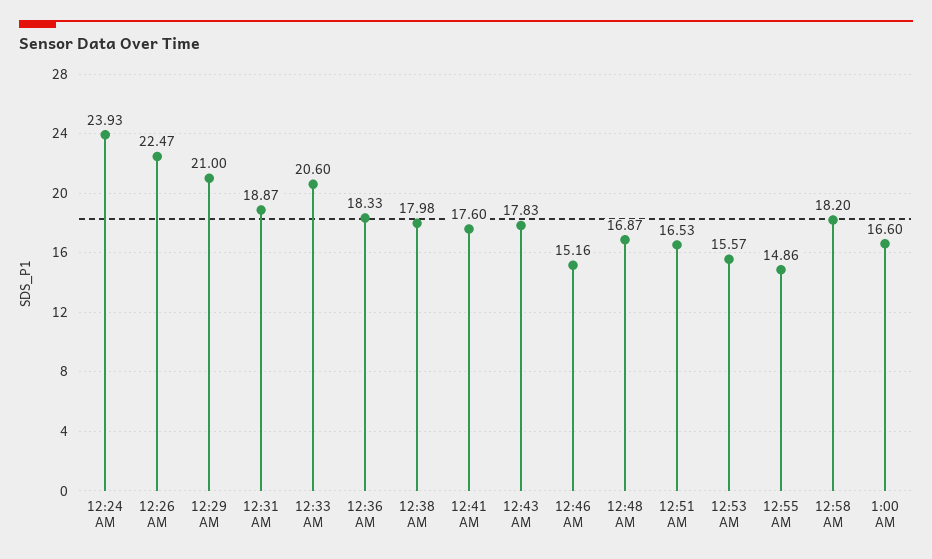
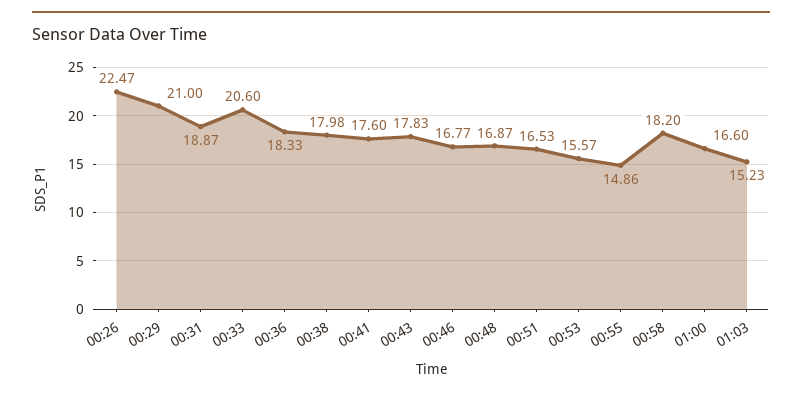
12:24 AM: 23.93 -> none
12:46 AM: 15.16 -> 16.77
01:03: none -> 15.23

